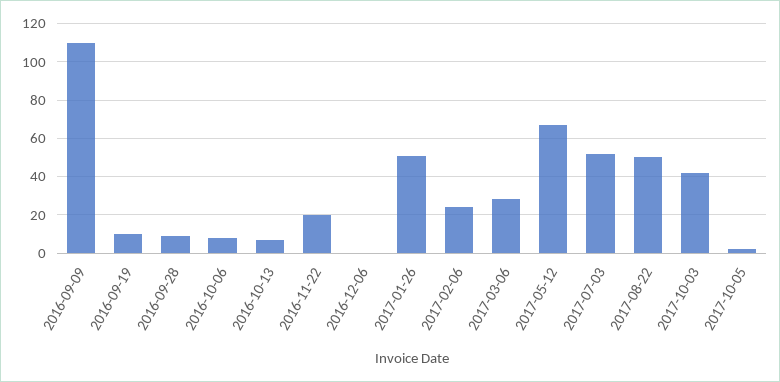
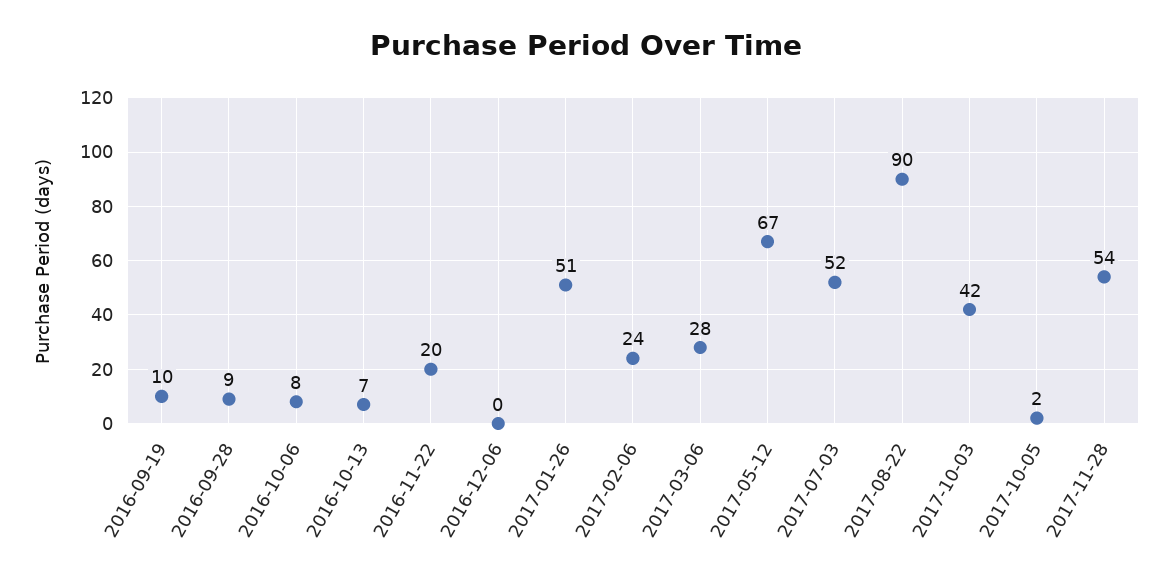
2016-09-09: 110 -> none
2017-08-22: 50 -> 90
2017-11-28: none -> 54

